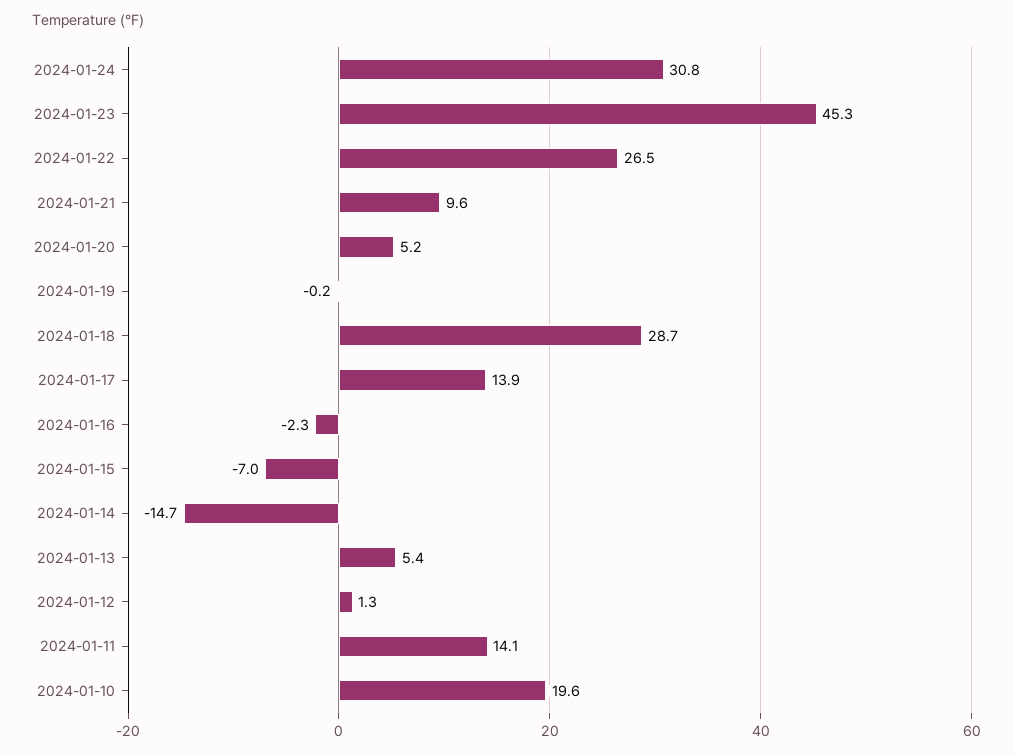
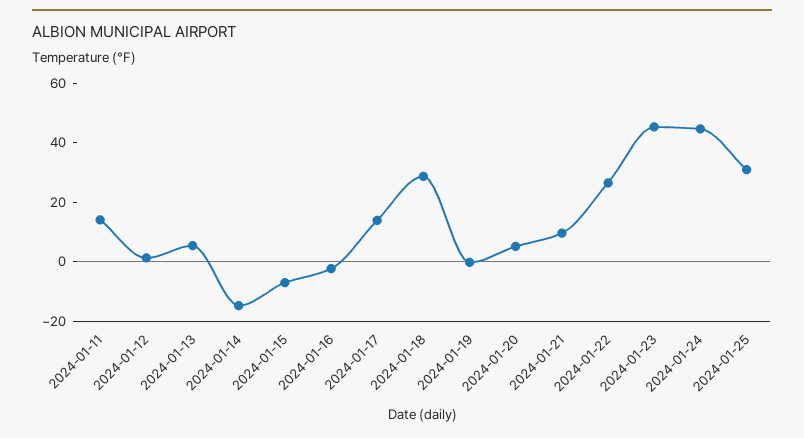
2024-01-24: 30.8 -> 45
2024-01-10: 19.6 -> none
2024-01-25: none -> 30

